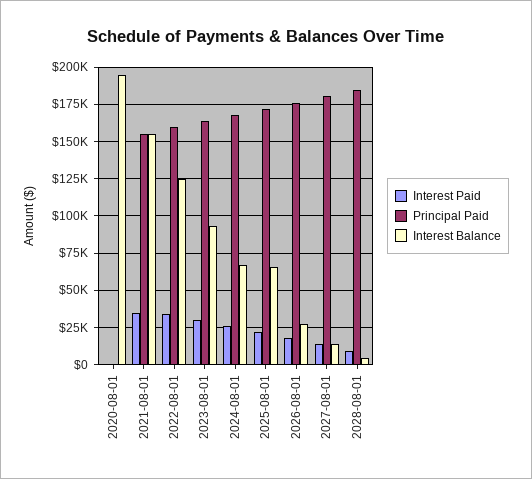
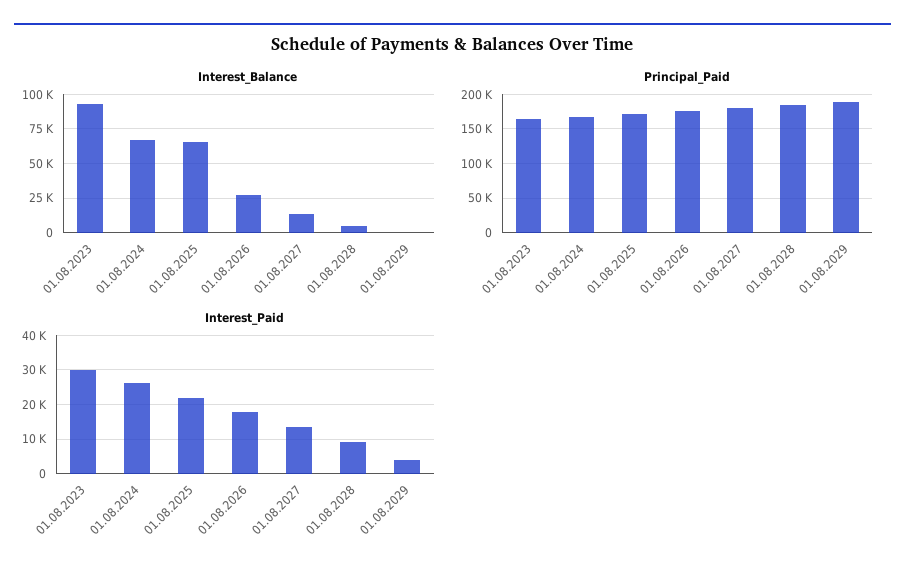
Interest Paid, 2020-08-01: 0 -> none
Principal Paid, 2020-08-01: 0 -> none
Interest Balance, 2020-08-01: 195000 -> none
Interest Paid, 2021-08-01: 35000 -> none
Principal Paid, 2021-08-01: 155000 -> none
Interest Balance, 2021-08-01: 155000 -> none
Interest Paid, 2022-08-01: 35000 -> none
Principal Paid, 2022-08-01: 160000 -> none
Interest Balance, 2022-08-01: 125000 -> none
Interest Balance, 01.08.2029: none -> 0
Principal Paid, 01.08.2029: none -> 190000
Interest Paid, 01.08.2029: none -> 4000

